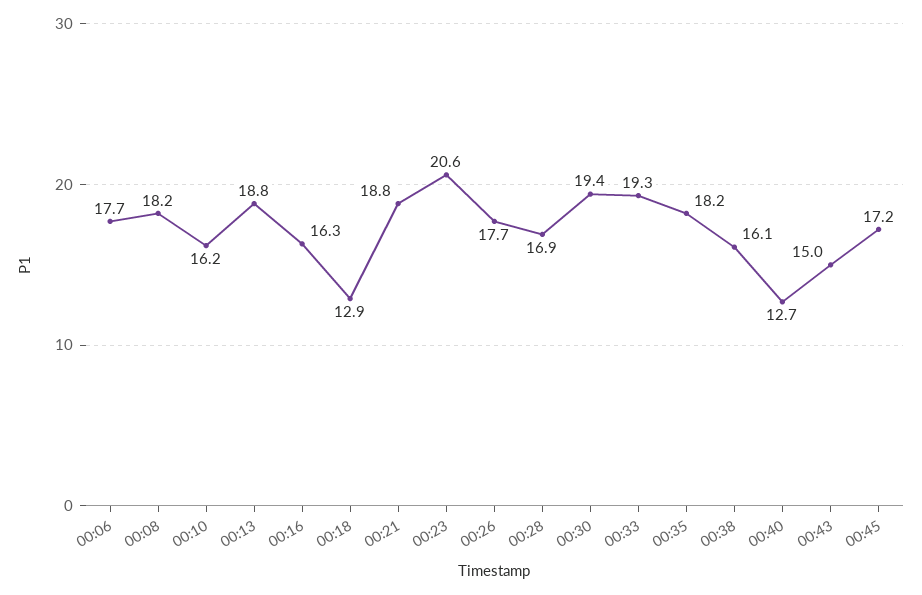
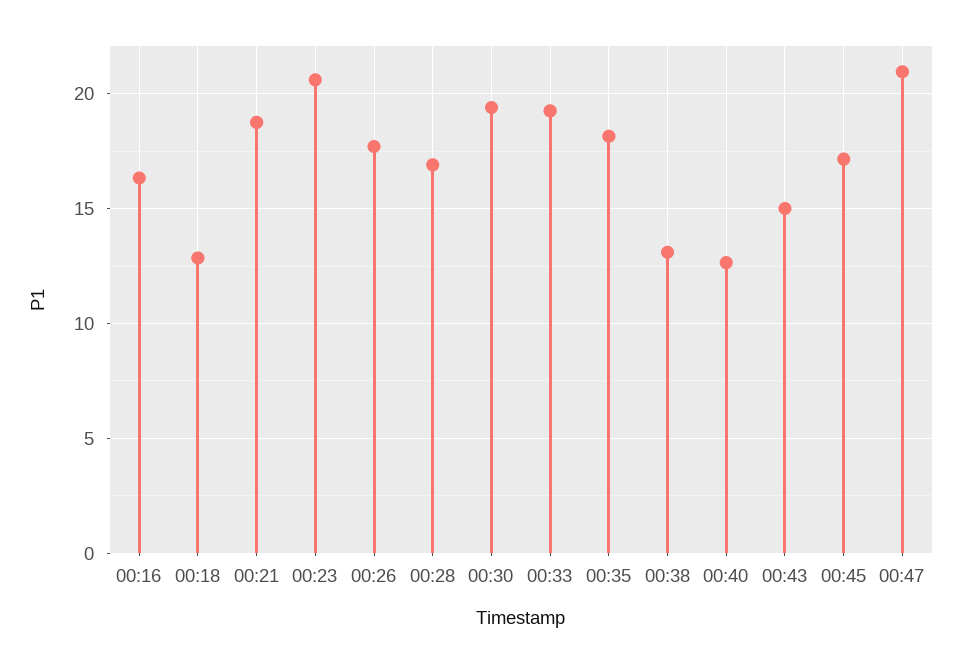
00:06: 17.7 -> none
00:08: 18.2 -> none
00:10: 16.2 -> none
00:13: 18.8 -> none
00:38: 16.1 -> 13
00:47: none -> 21

